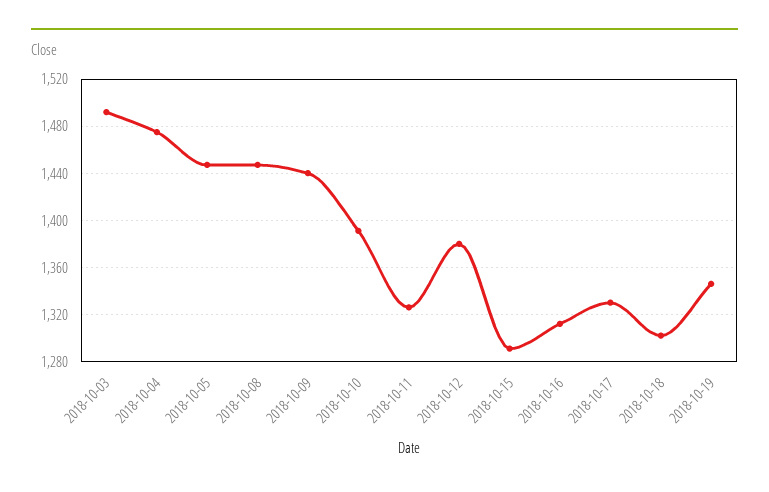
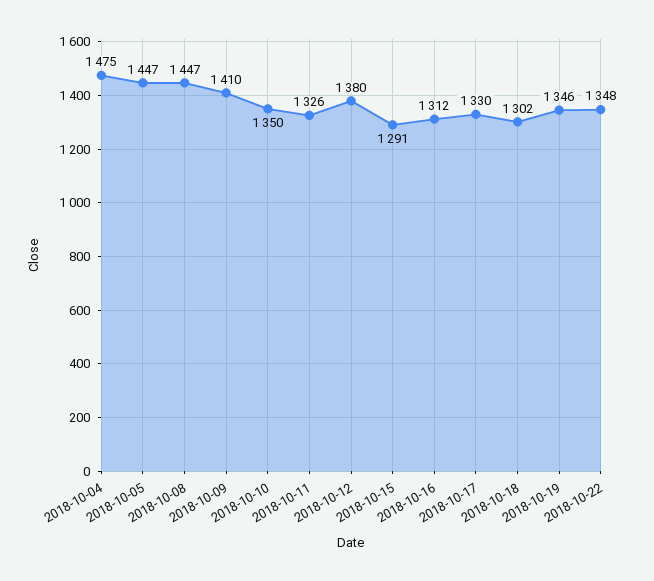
2018-10-03: 1490 -> none
2018-10-09: 1440 -> 1410
2018-10-10: 1390 -> 1350
2018-10-22: none -> 1348

